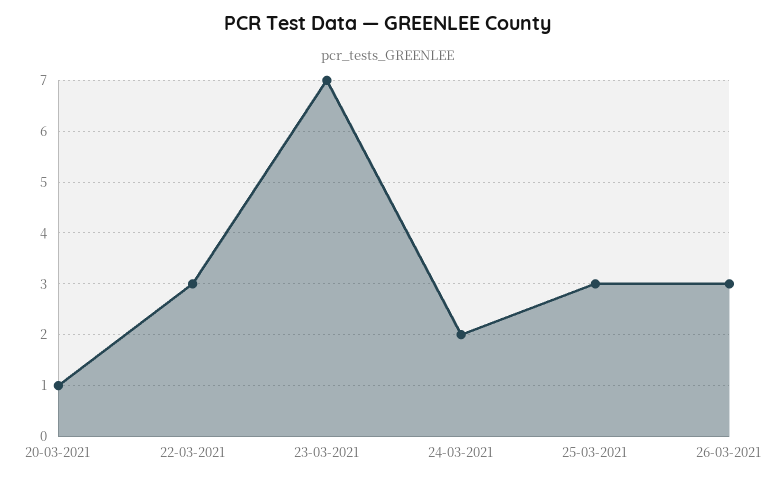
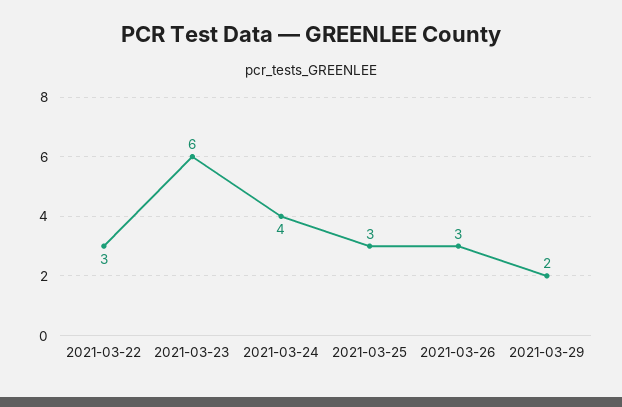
20-03-2021: 1 -> none
23-03-2021: 7 -> 6
24-03-2021: 2 -> 4
2021-03-29: none -> 2

